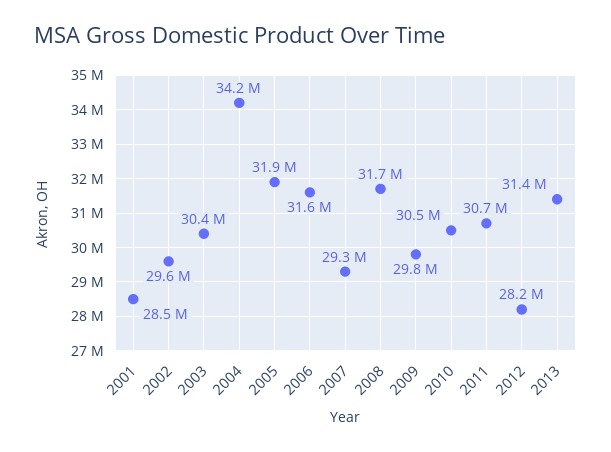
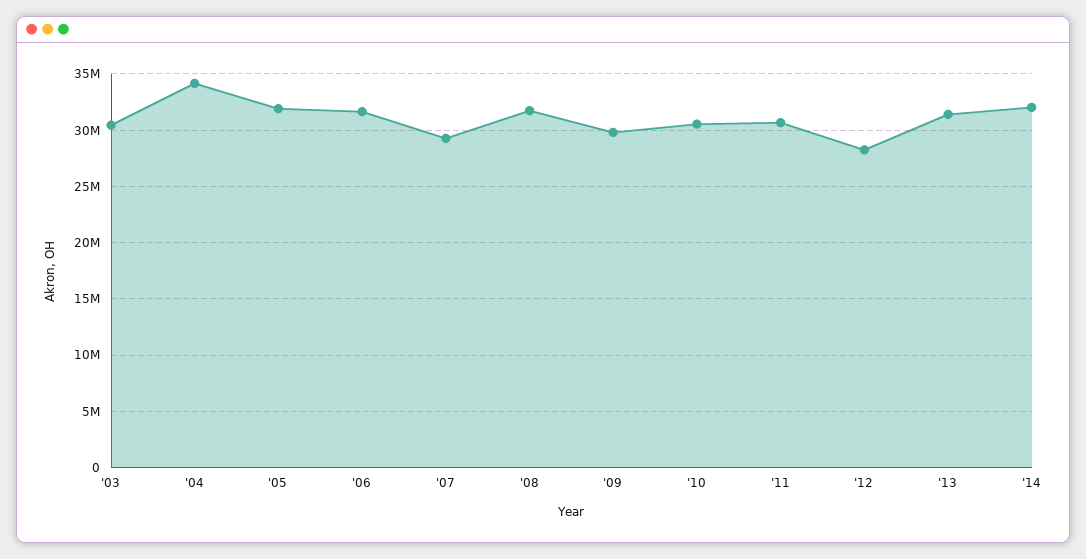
2001: 28500000 -> none
2002: 29600000 -> none
'14: none -> 32000000

